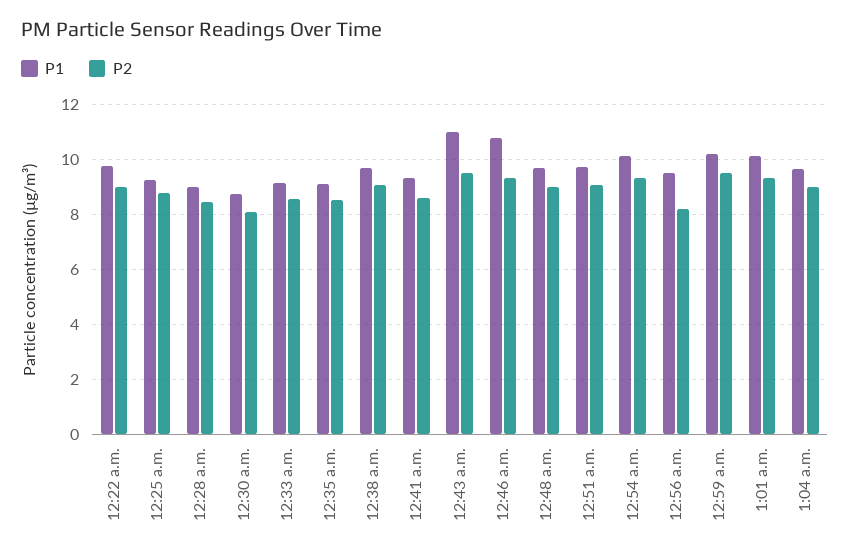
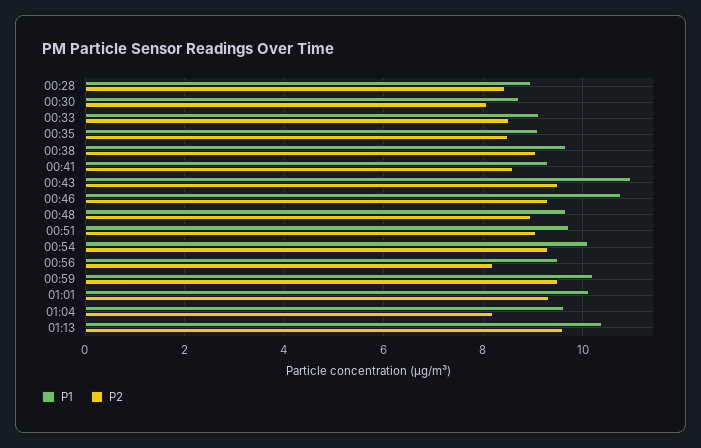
P1, 12:22 a.m.: 9.75 -> none
P2, 12:22 a.m.: 9 -> none
P1, 12:25 a.m.: 9.25 -> none
P2, 12:25 a.m.: 8.75 -> none
P2, 1:04 a.m.: 9 -> 8.2
P1, 01:13: none -> 10.4
P2, 01:13: none -> 9.6

